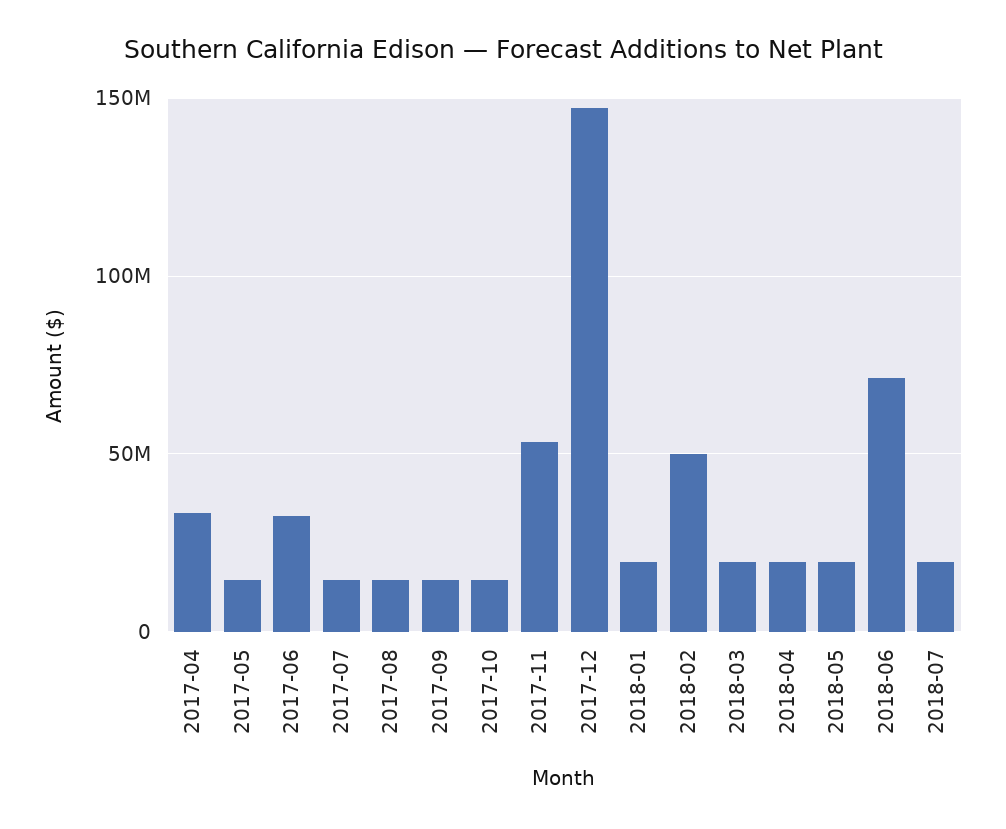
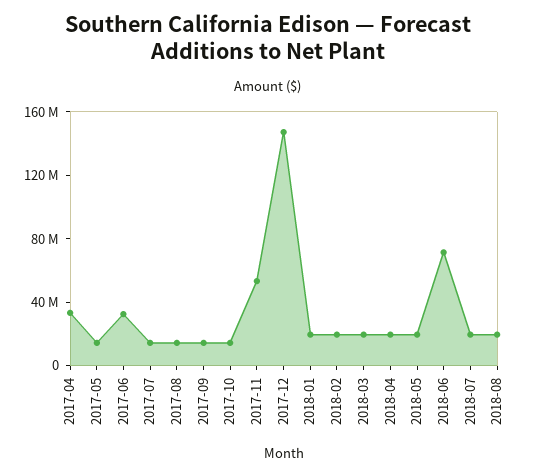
2018-02: 50000000 -> 20000000
2018-08: none -> 20000000

